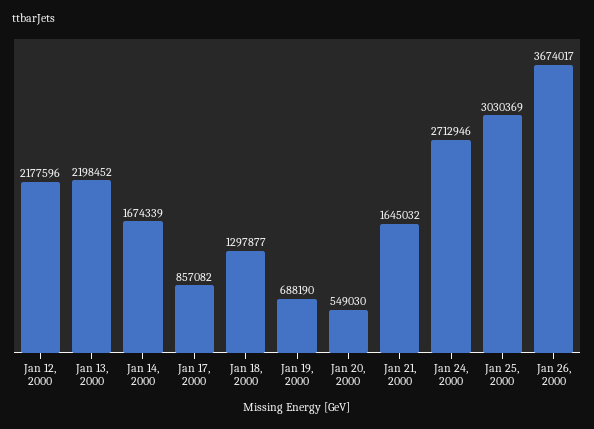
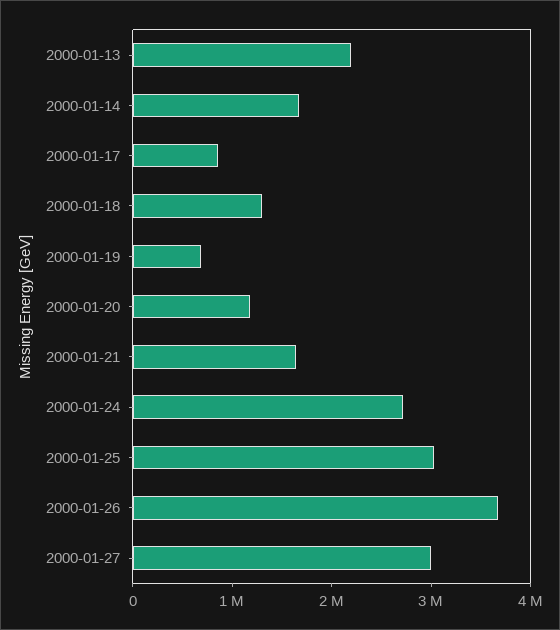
Jan 12, 2000: 2177596 -> none
Jan 20, 2000: 549030 -> 1200000
2000-01-27: none -> 3000000

